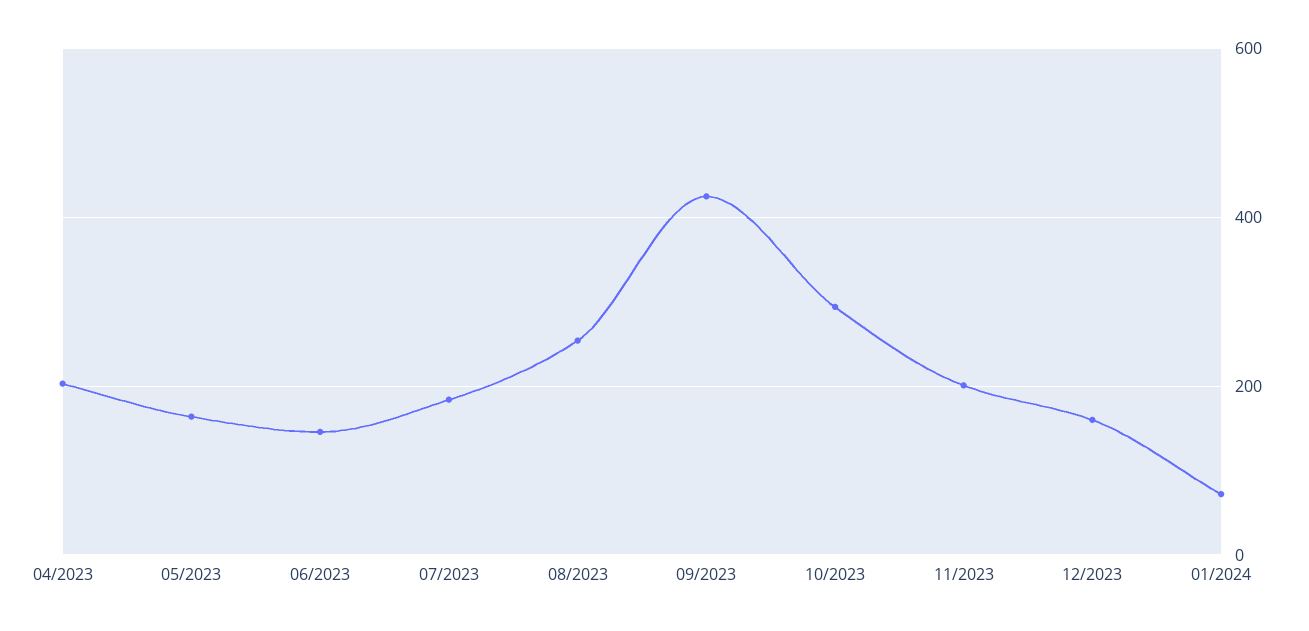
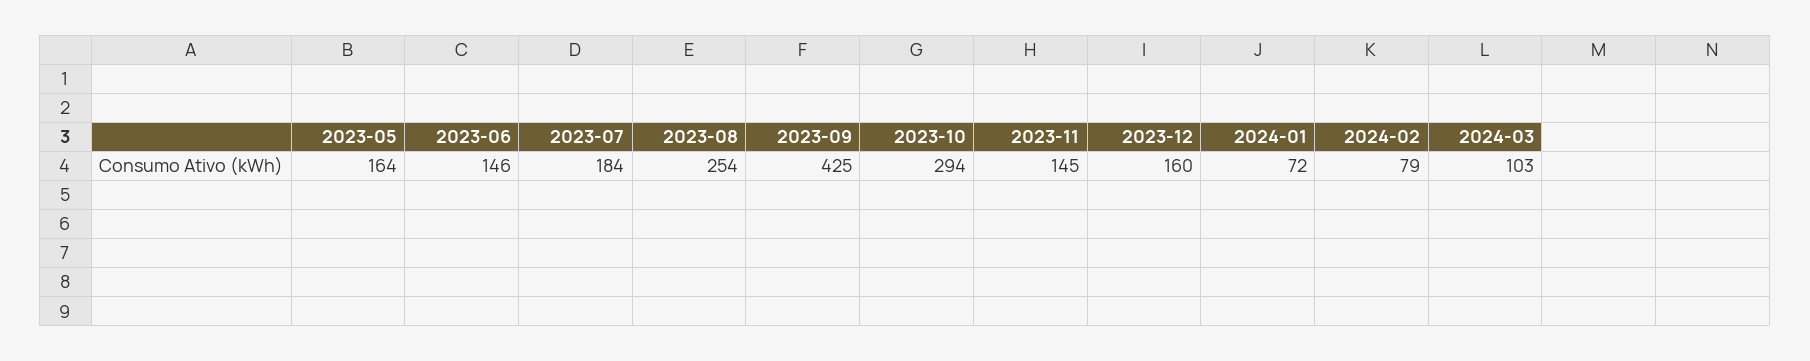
04/2023: 200 -> none
11/2023: 200 -> 145
2024-02: none -> 79
2024-03: none -> 103

